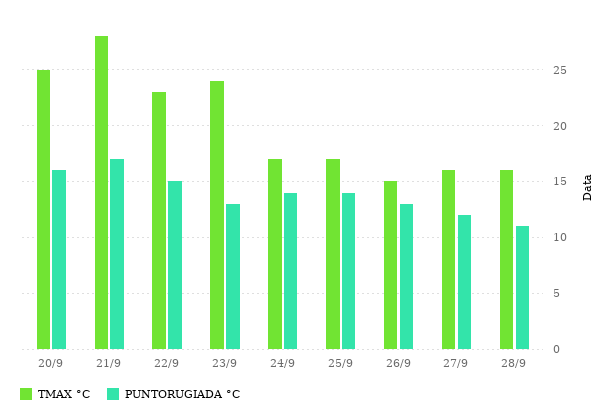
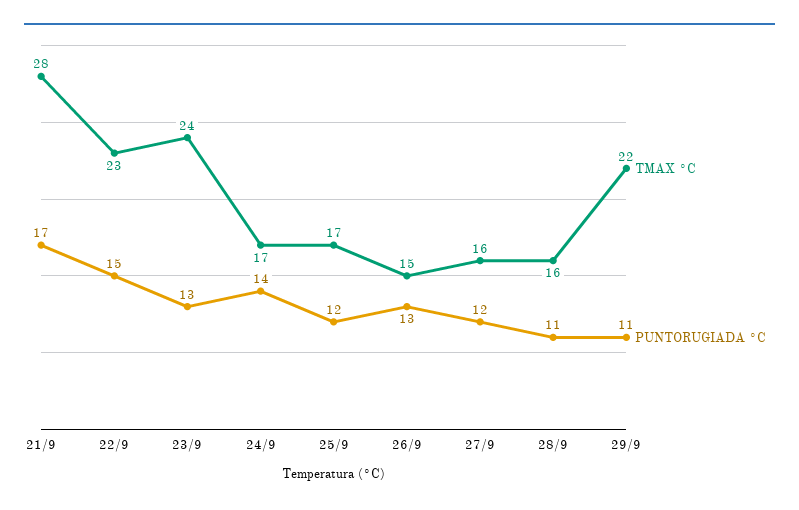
TMAX °C, 20/9: 25 -> none
PUNTORUGIADA °C, 20/9: 16 -> none
PUNTORUGIADA °C, 25/9: 14 -> 12
TMAX °C, 29/9: none -> 22
PUNTORUGIADA °C, 29/9: none -> 11

